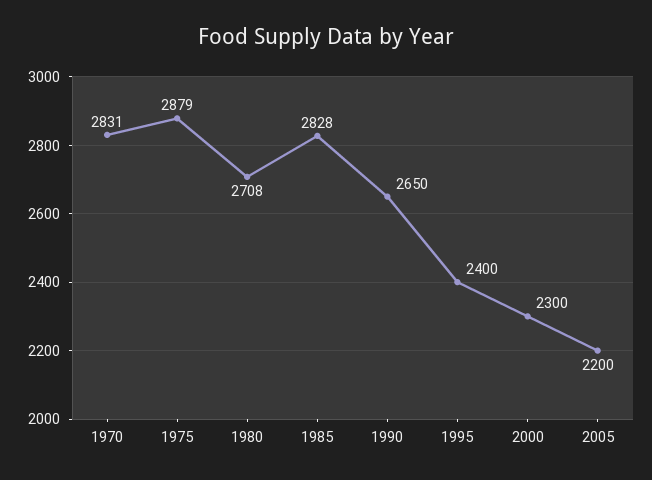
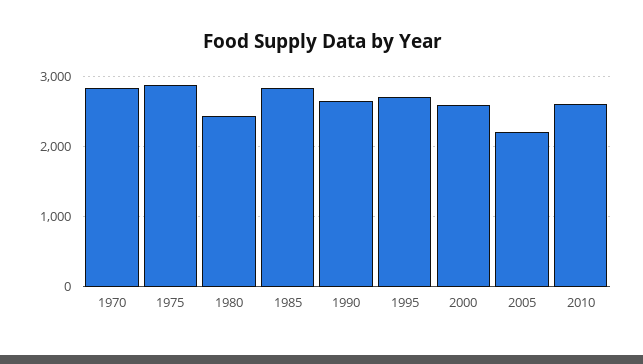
1980: 2708 -> 2400
1995: 2400 -> 2700
2000: 2300 -> 2600
2010: none -> 2600

